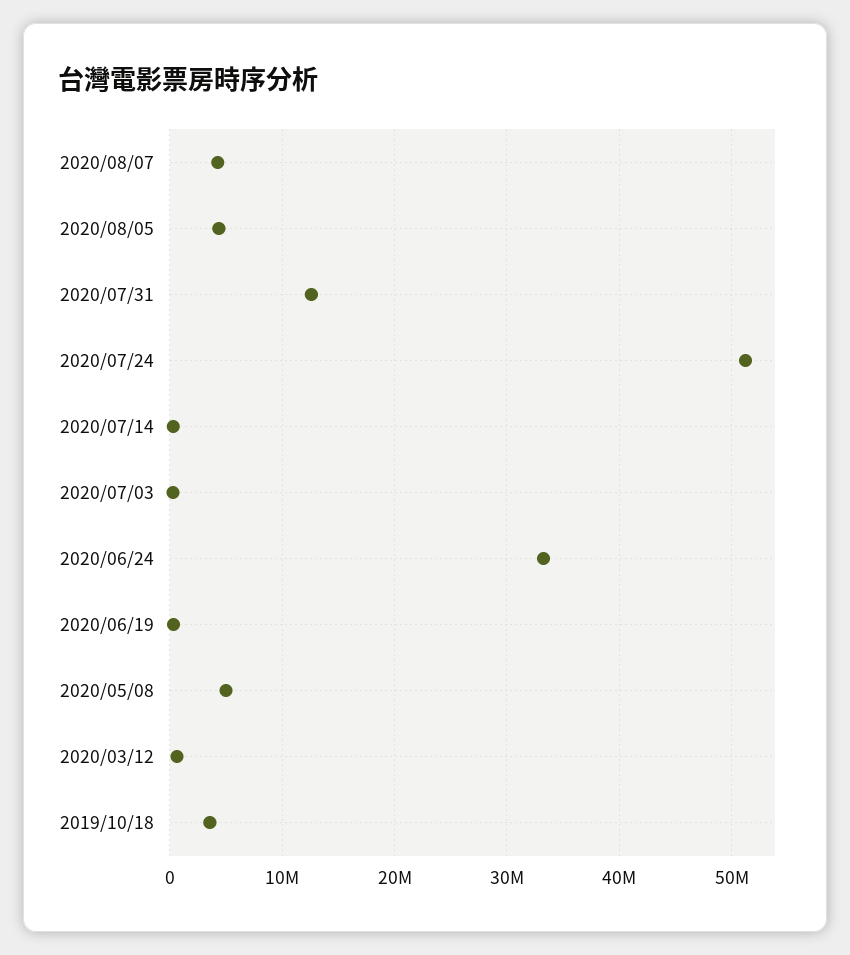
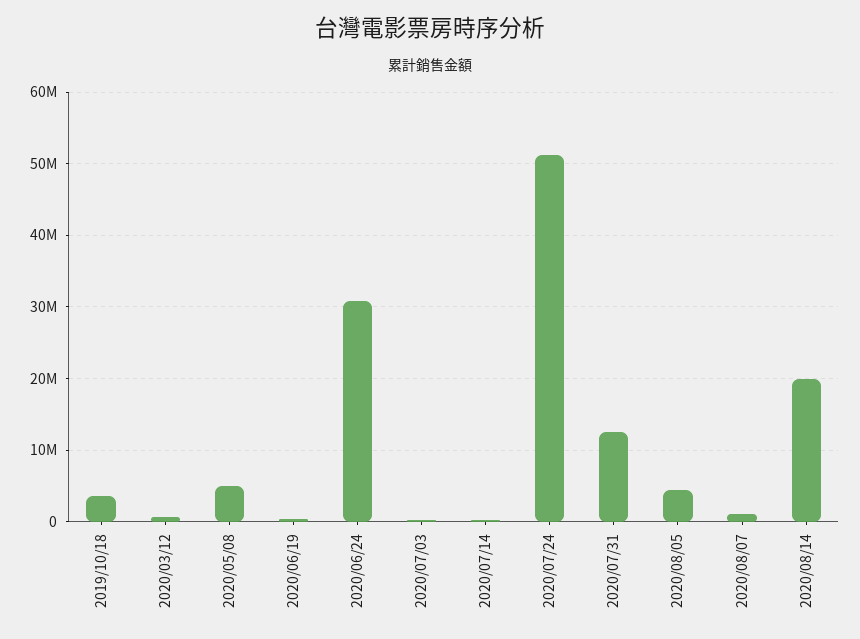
2020/08/07: 4000000 -> 1000000
2020/06/24: 33000000 -> 31000000
2020/08/14: none -> 20000000

